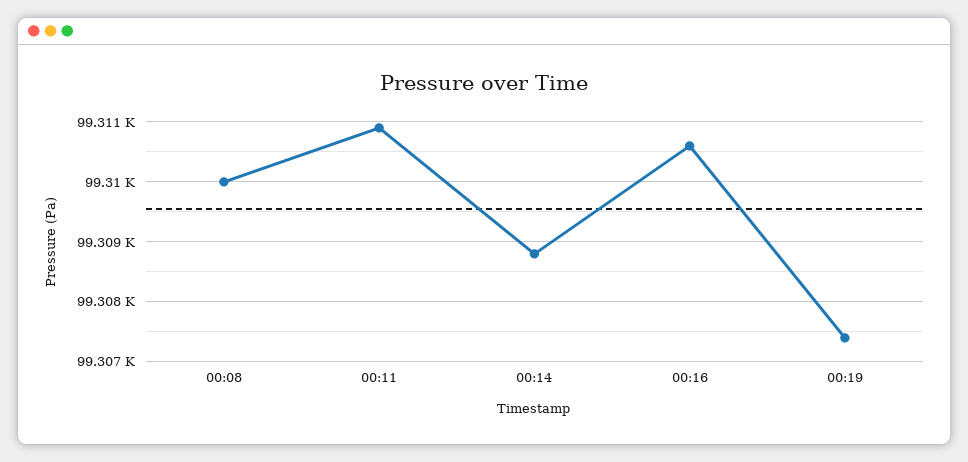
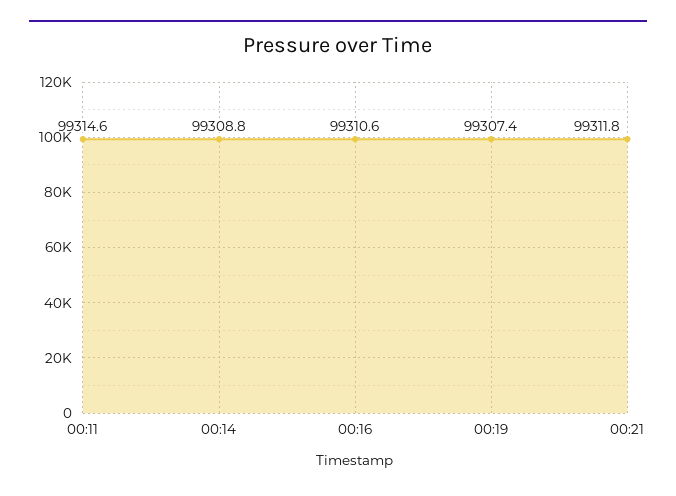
00:08: 99310 -> none
00:11: 99311 -> 99314.6
00:21: none -> 99311.8

